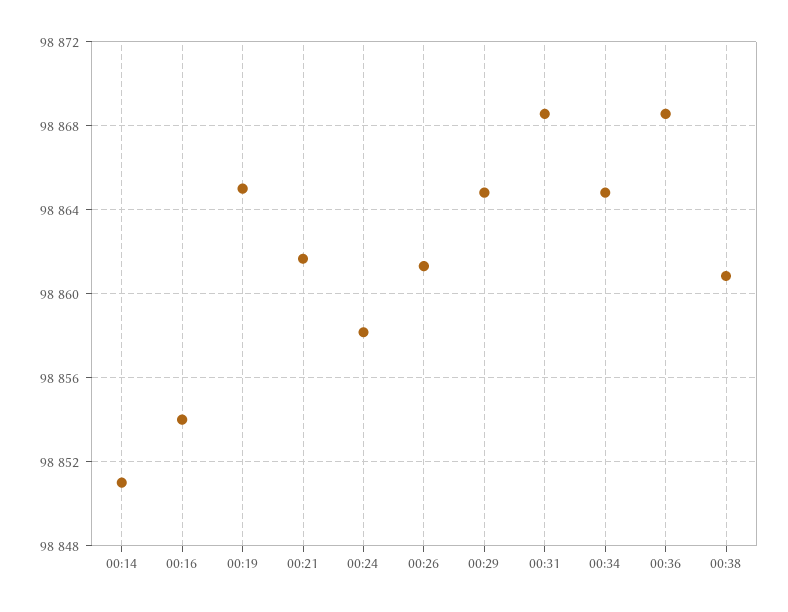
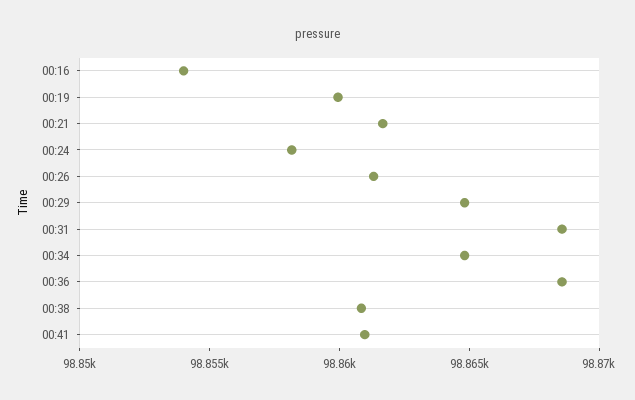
00:14: 98851 -> none
00:19: 98865 -> 98860
00:41: none -> 98861

